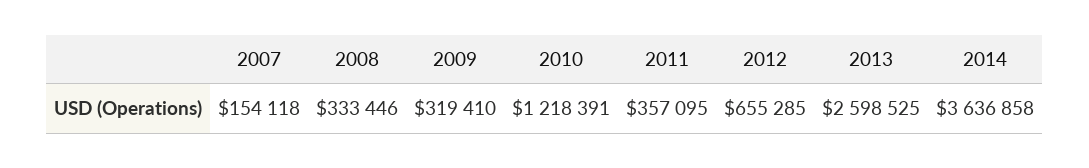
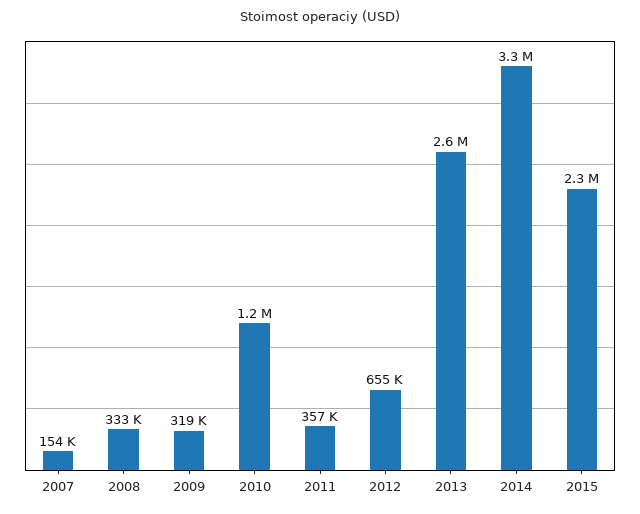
2014: 3636858 -> 3300000
2015: none -> 2300000

